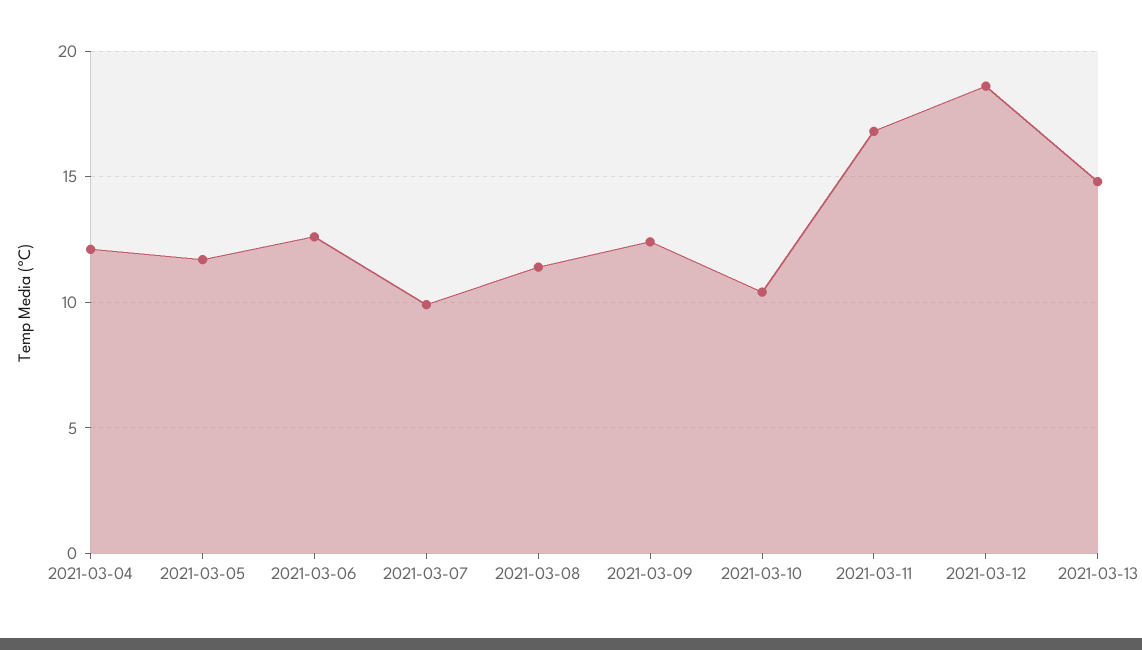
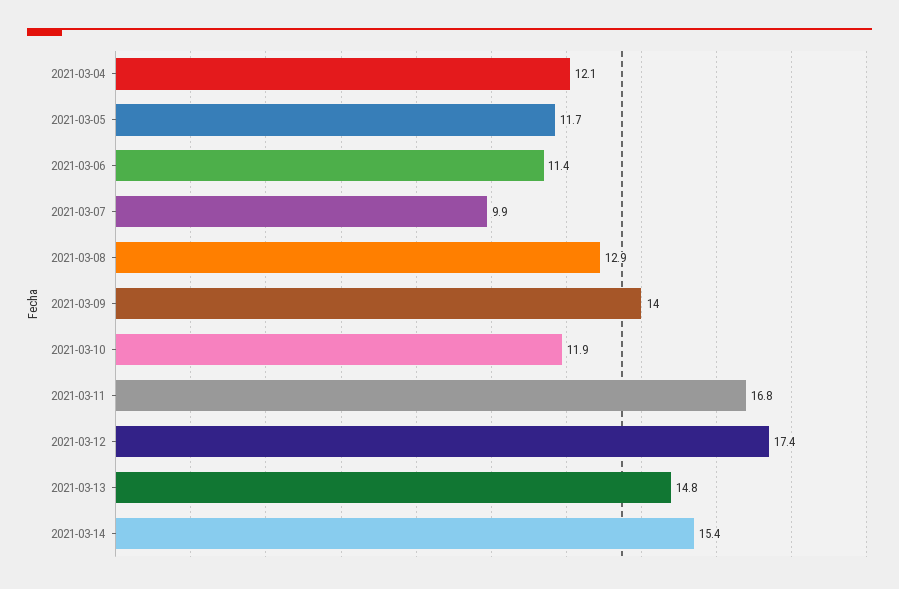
2021-03-06: 12.5 -> 11.4
2021-03-08: 11.5 -> 12.9
2021-03-09: 12.5 -> 14
2021-03-10: 10.5 -> 11.9
2021-03-12: 18.5 -> 17.4
2021-03-14: none -> 15.4

